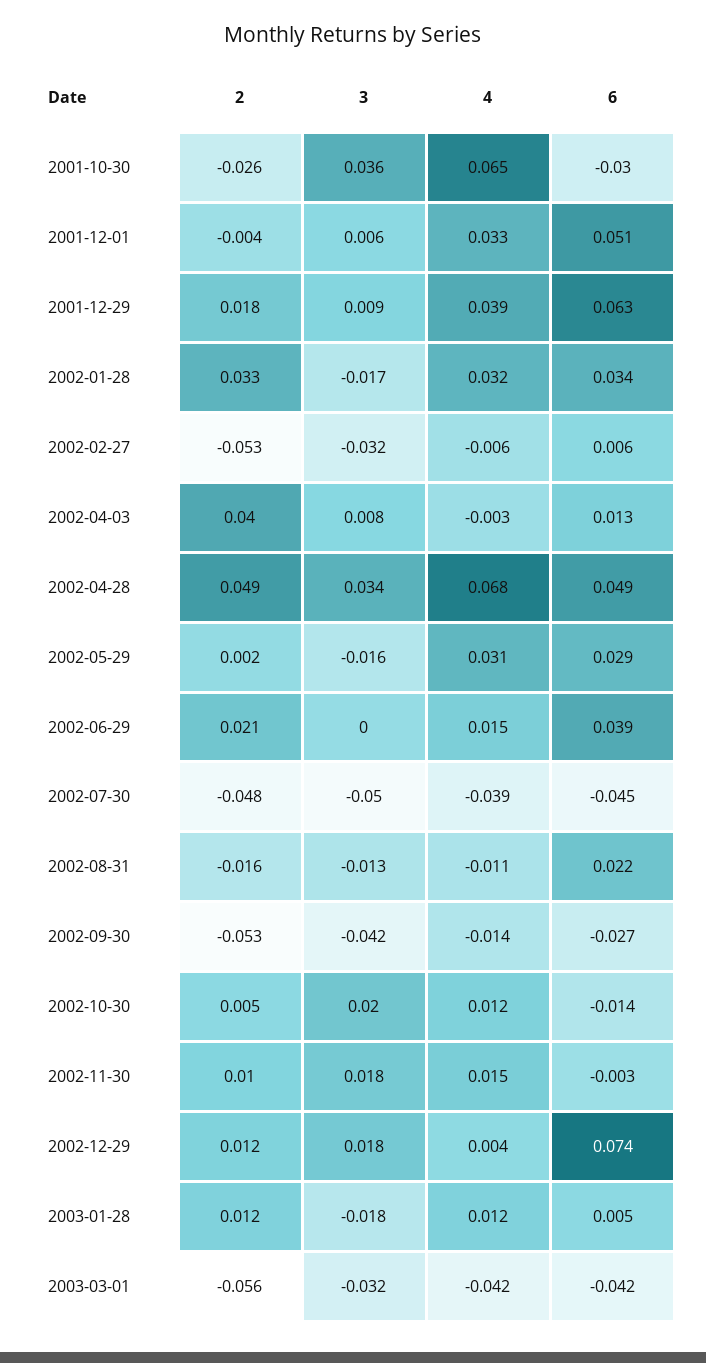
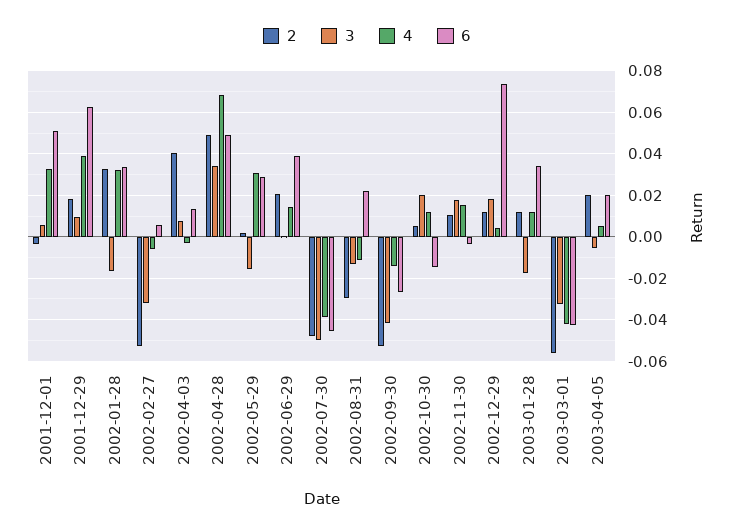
2, 2001-10-30: -0.026 -> none
3, 2001-10-30: 0.036 -> none
4, 2001-10-30: 0.065 -> none
6, 2001-10-30: -0.03 -> none
2, 2002-08-31: -0.016 -> -0.03
6, 2003-01-28: 0.005 -> 0.035
2, 2003-04-05: none -> 0.02
3, 2003-04-05: none -> -0.005
4, 2003-04-05: none -> 0.005
6, 2003-04-05: none -> 0.02

